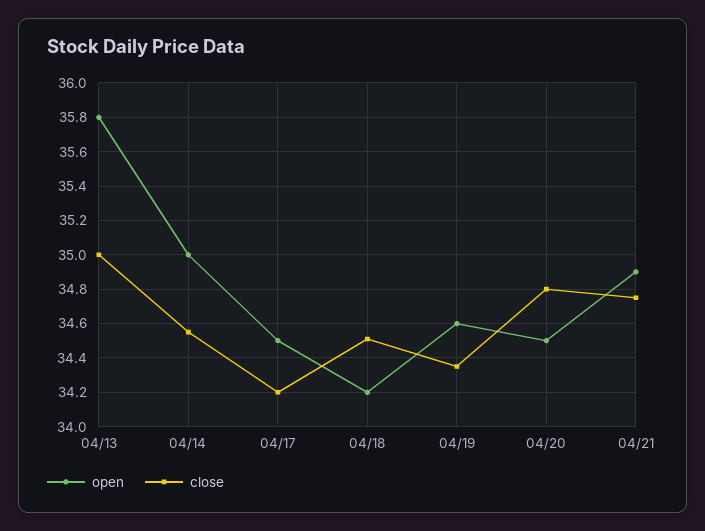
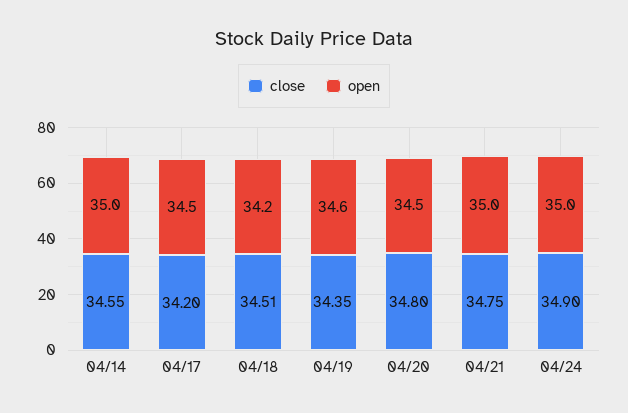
open, 04/13: 35.8 -> none
close, 04/13: 35 -> none
open, 04/21: 34.9 -> 35
close, 04/24: none -> 34.9
open, 04/24: none -> 35

